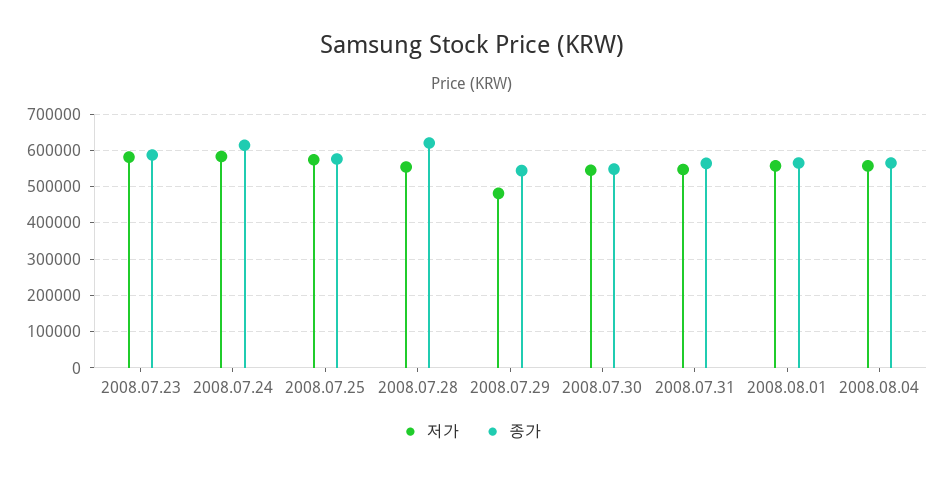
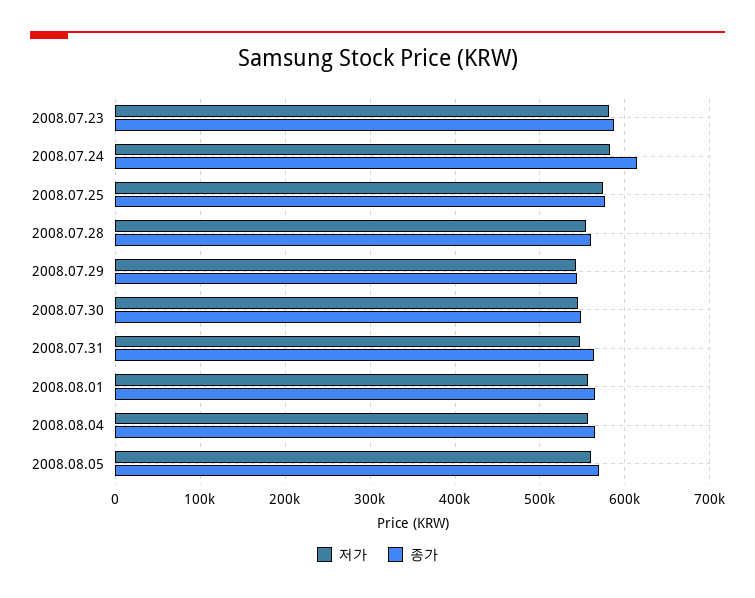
종가, 2008.07.28: 620000 -> 560000
저가, 2008.07.29: 480000 -> 540000
저가, 2008.08.05: none -> 560000
종가, 2008.08.05: none -> 570000

